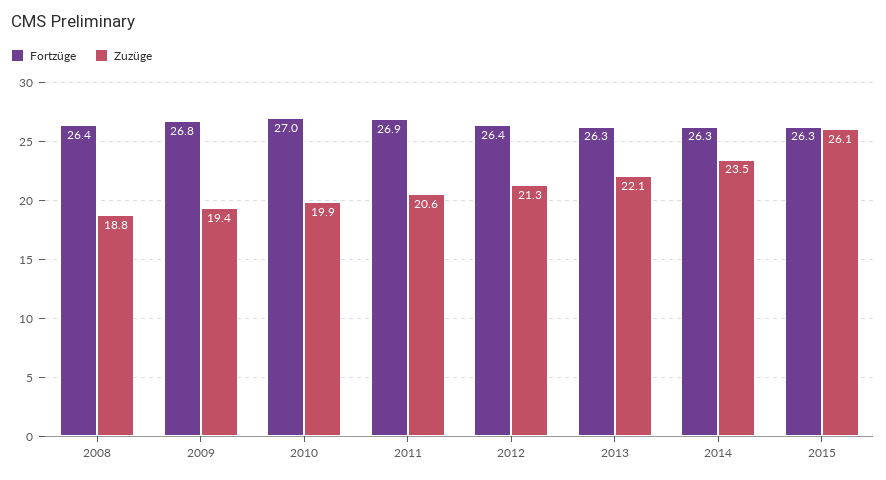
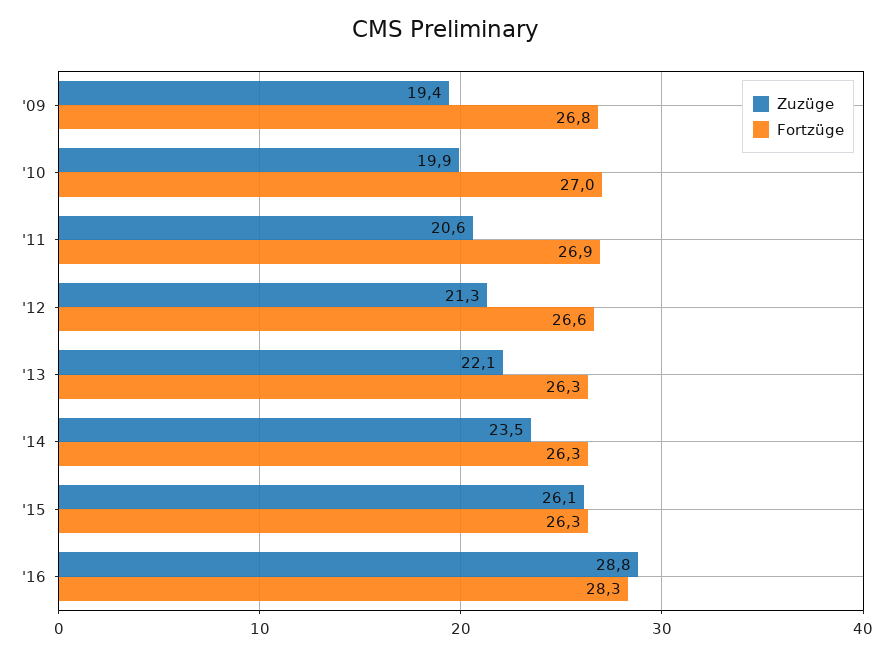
Fortzüge, 2008: 26.4 -> none
Zuzüge, 2008: 18.8 -> none
Fortzüge, 2012: 26.4 -> 26.6
Zuzüge, '16: none -> 28.8
Fortzüge, '16: none -> 28.3

